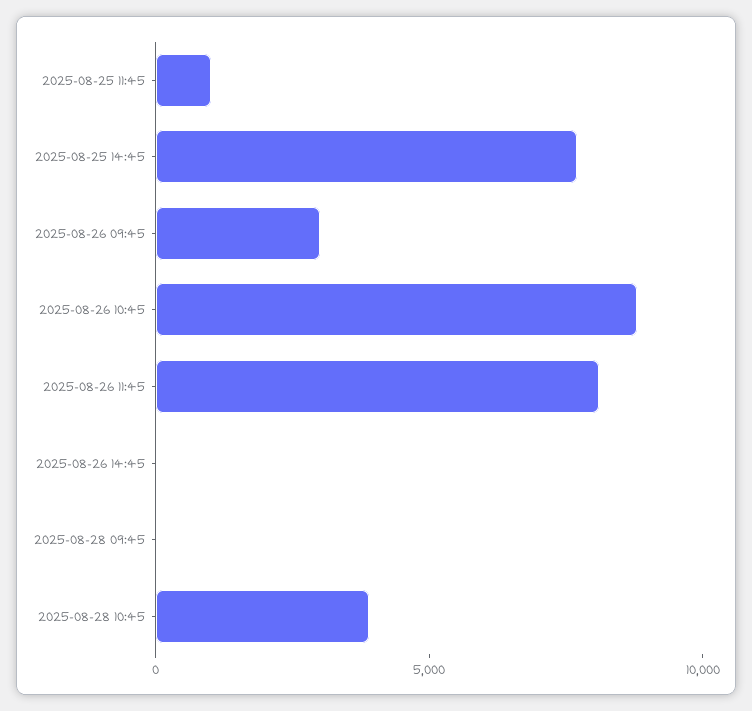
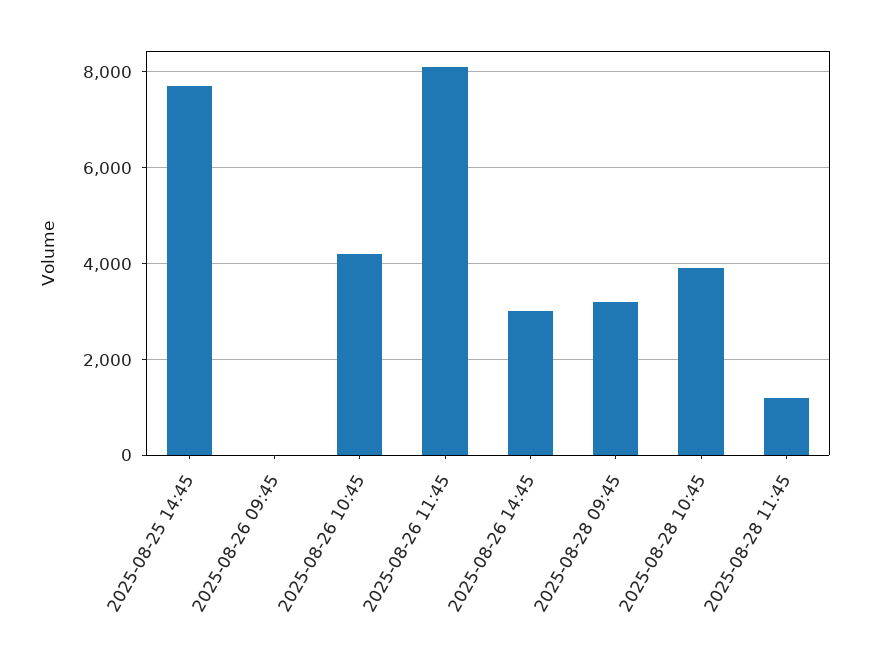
2025-08-25 11:45: 1000 -> none
2025-08-26 09:45: 3000 -> 0
2025-08-26 10:45: 9000 -> 4200
2025-08-26 14:45: 0 -> 3000
2025-08-28 09:45: 0 -> 3200
2025-08-28 11:45: none -> 1200

